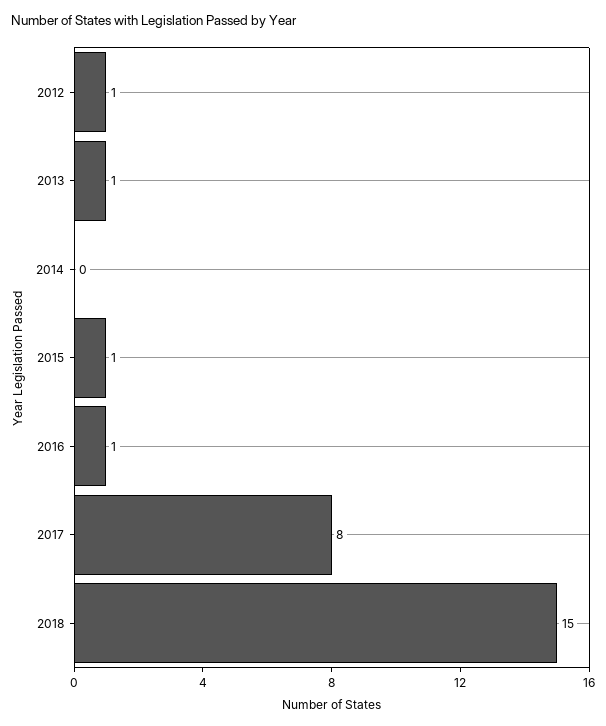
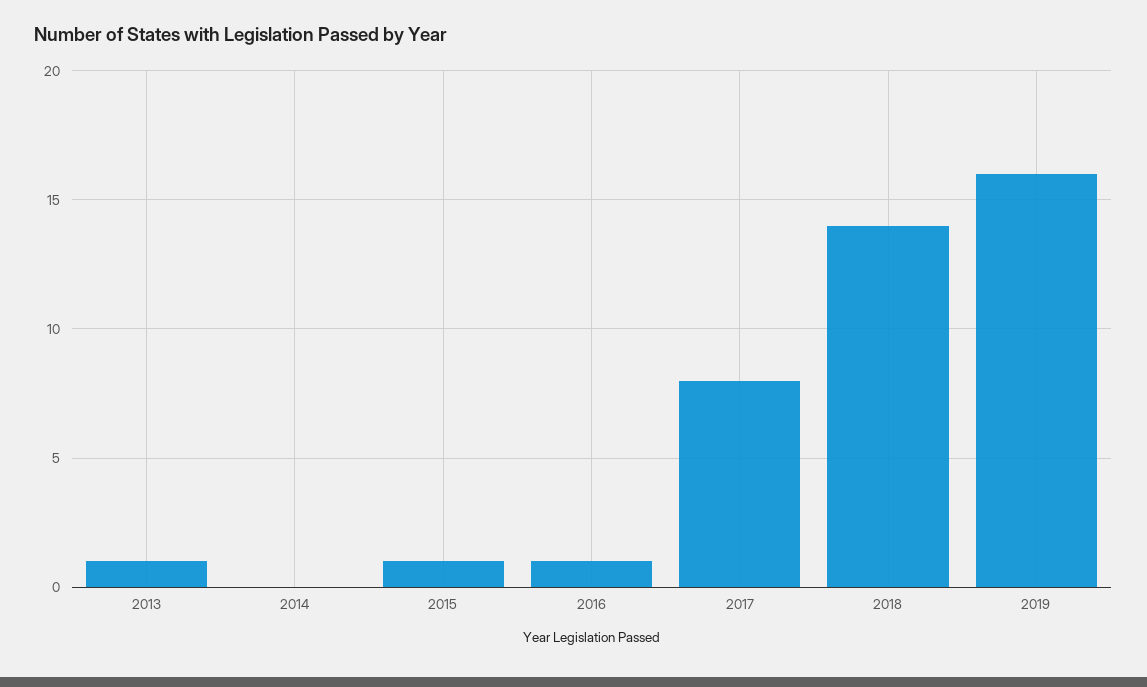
2012: 1 -> none
2018: 15 -> 14
2019: none -> 16

